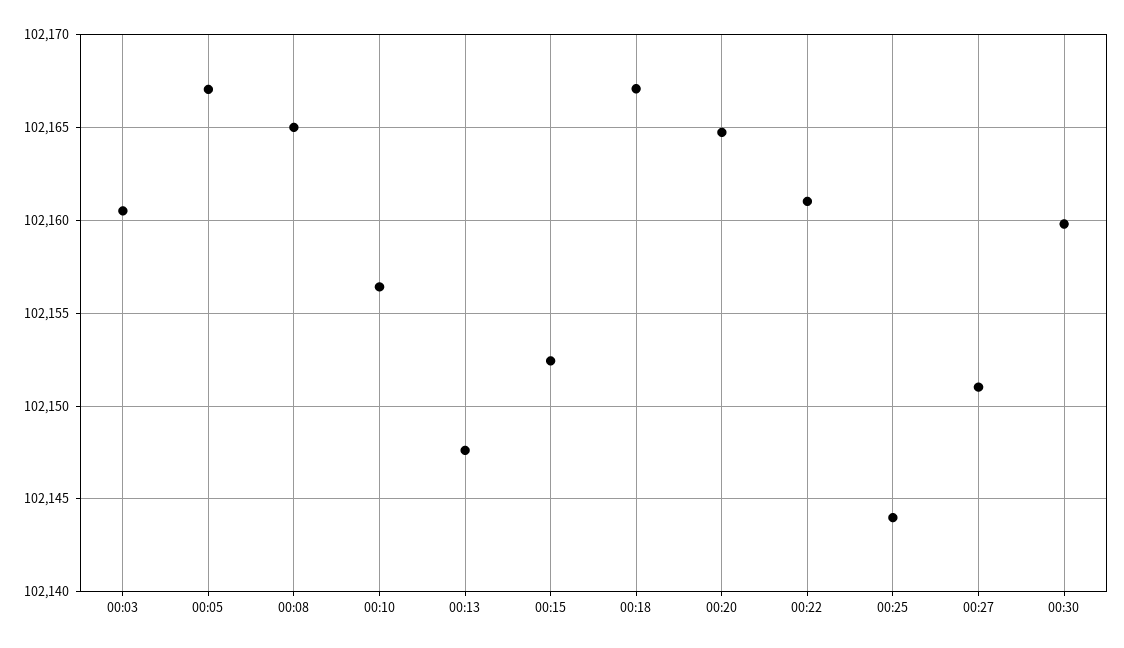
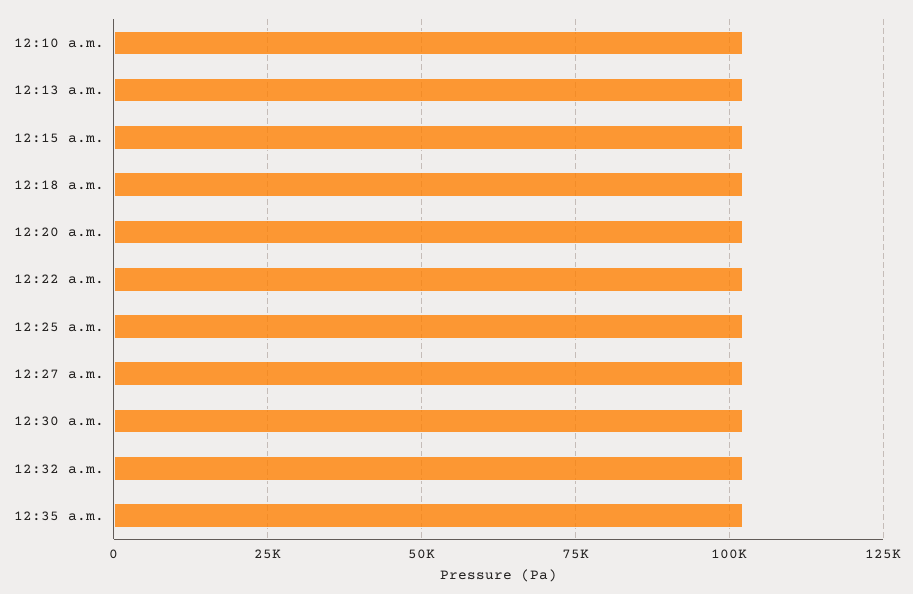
00:03: 102160.5 -> none
00:05: 102167 -> none
00:08: 102165 -> none
12:32 a.m.: none -> 102500
12:35 a.m.: none -> 102500

